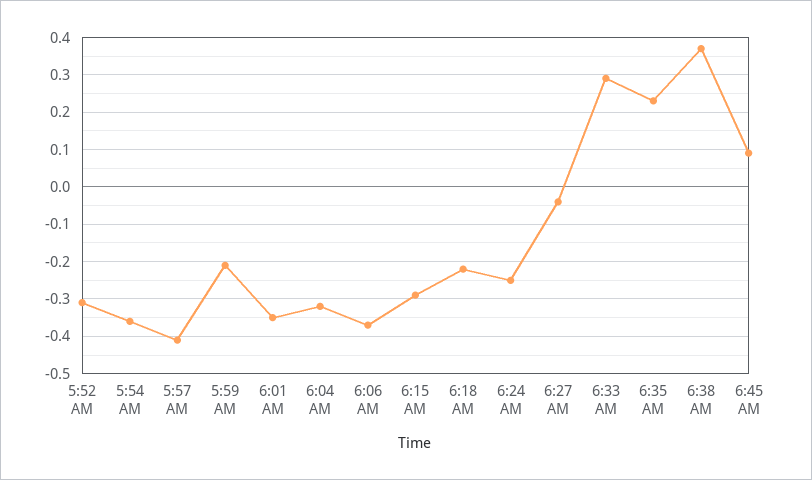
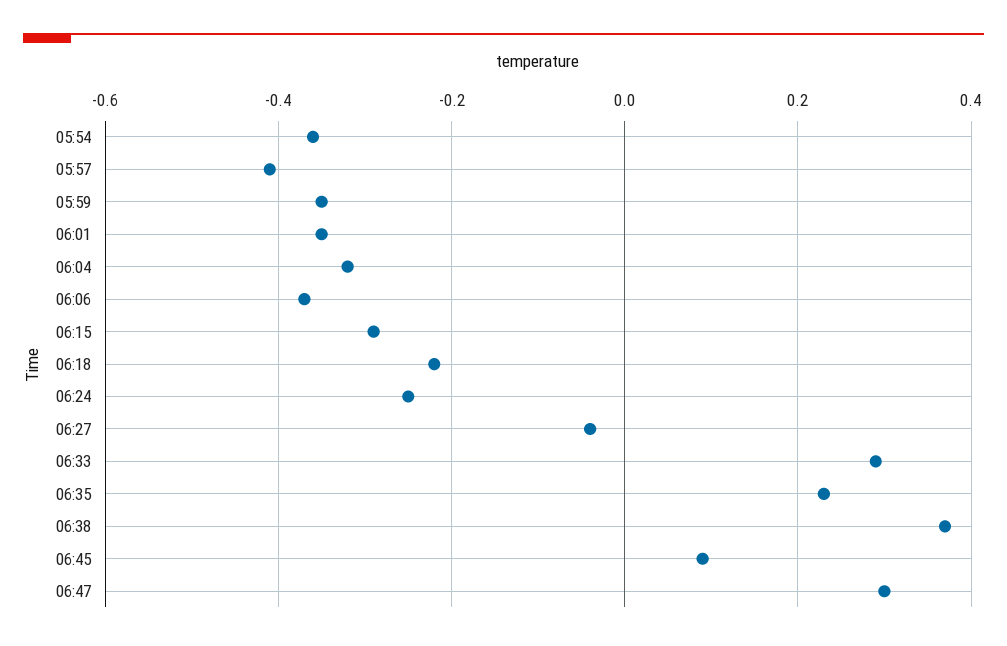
5:52 AM: -0.3 -> none
5:59 AM: -0.2 -> -0.35
06:47: none -> 0.3

